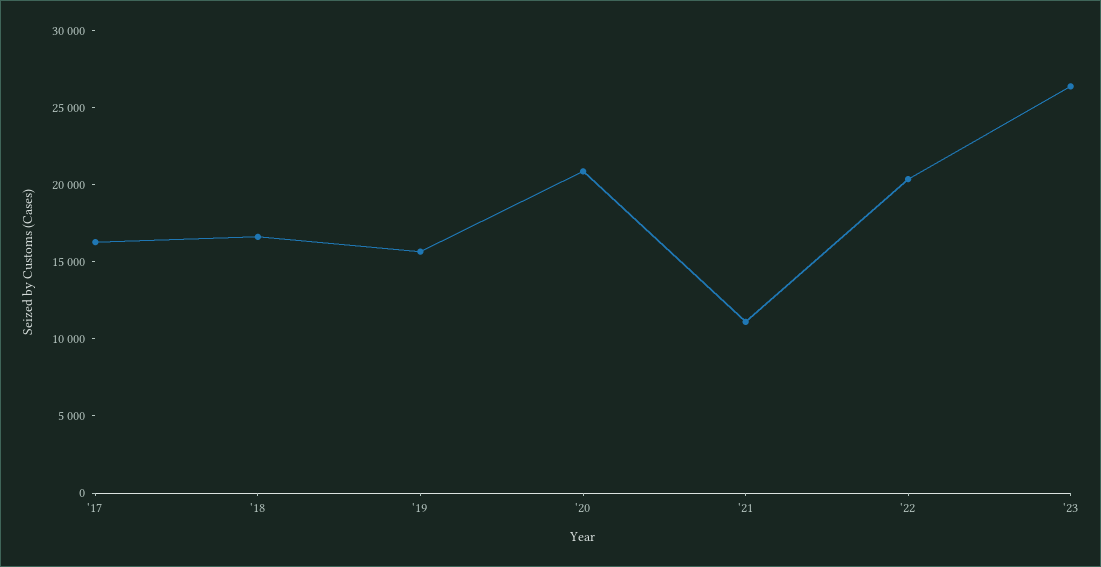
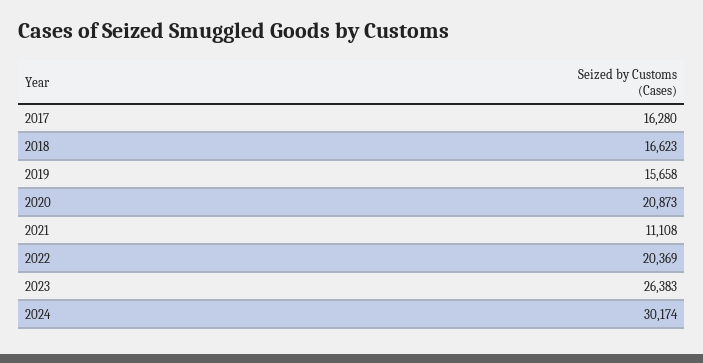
2024: none -> 30174

